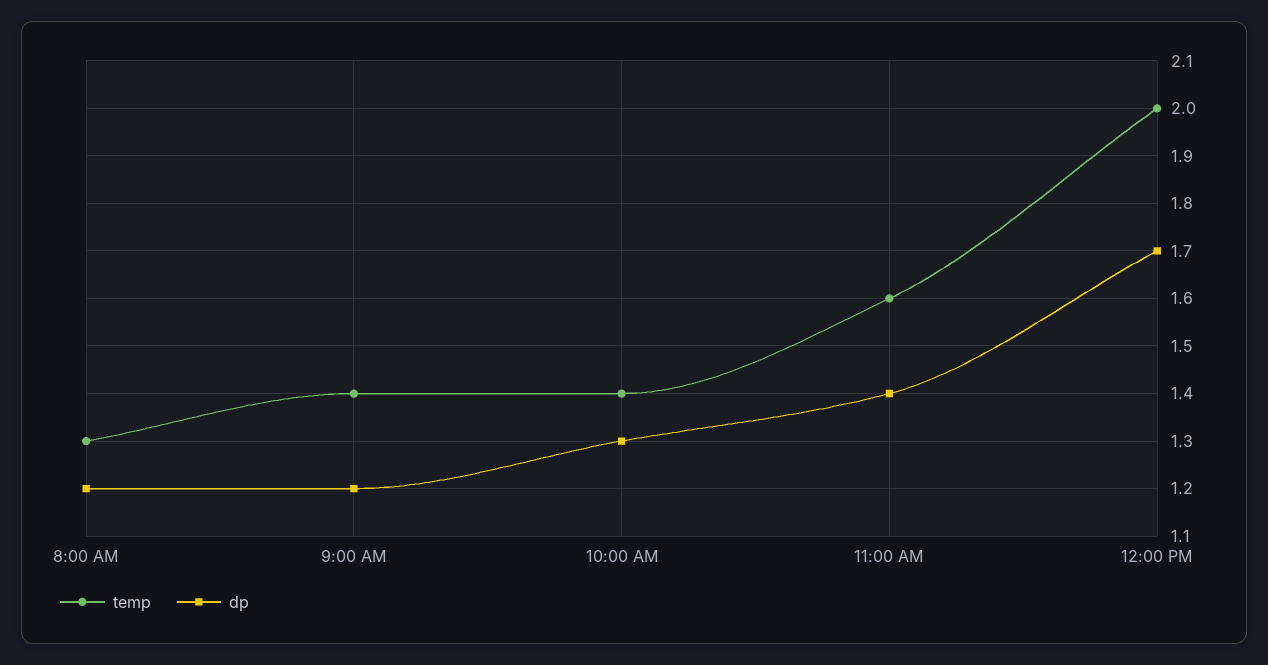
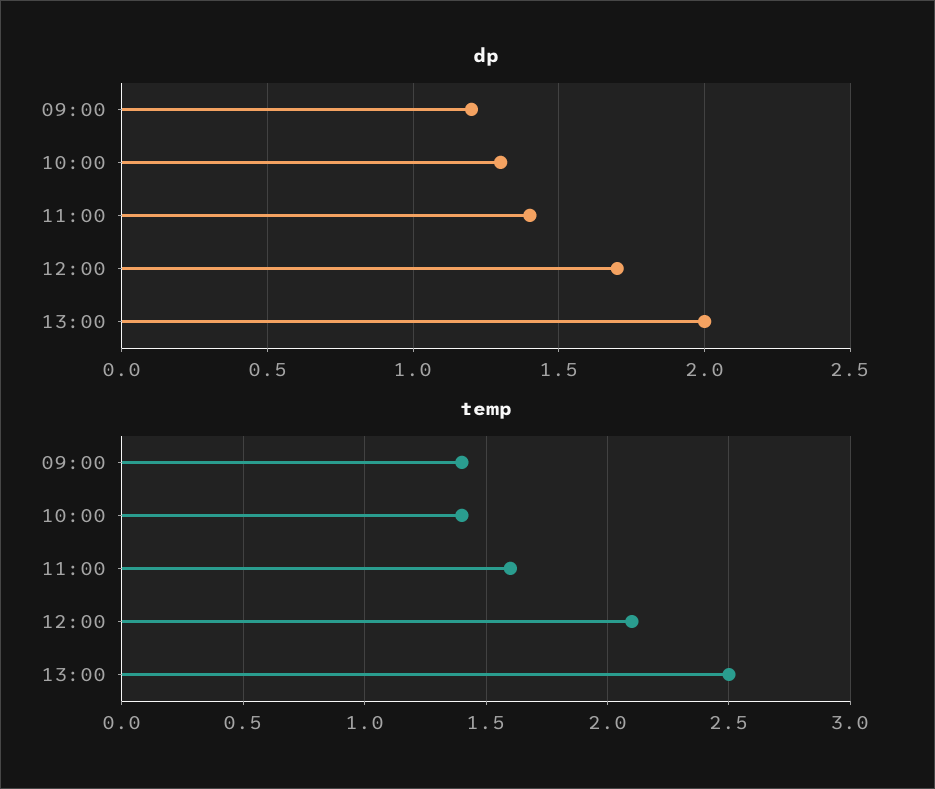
temp, 8:00 AM: 1.3 -> none
dp, 8:00 AM: 1.2 -> none
temp, 12:00 PM: 2 -> 2.1
dp, 13:00: none -> 2
temp, 13:00: none -> 2.5

